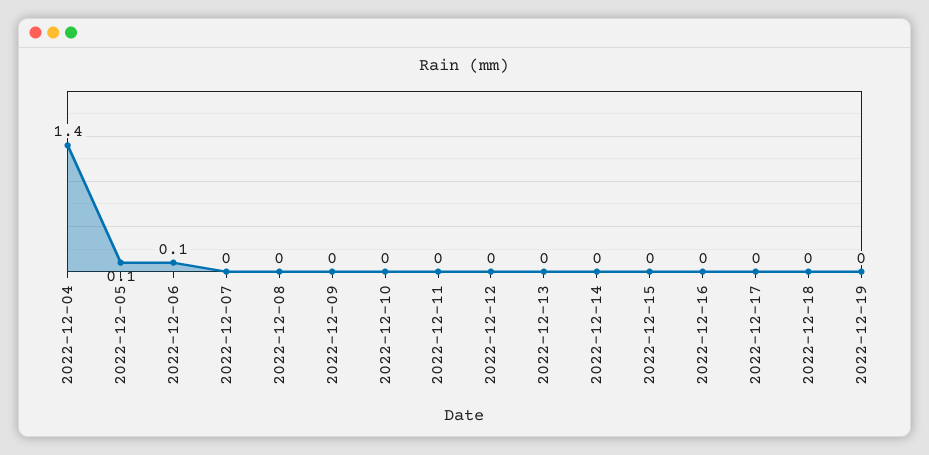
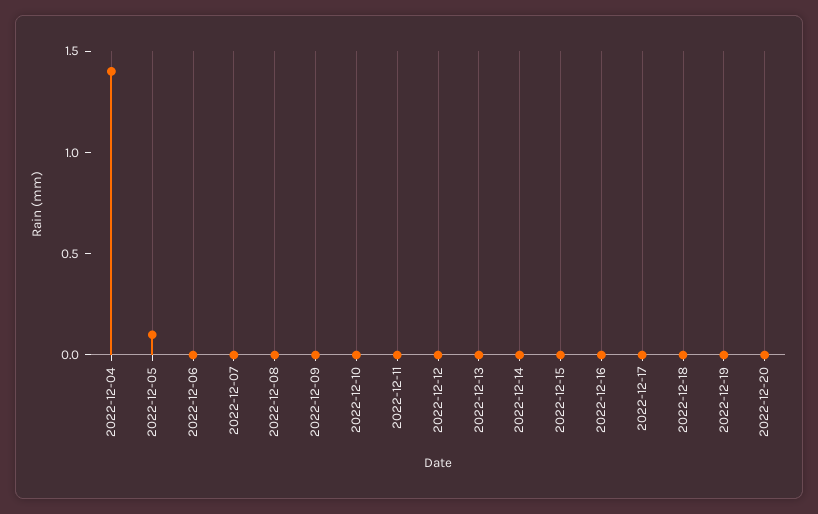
2022-12-06: 0.1 -> 0
2022-12-20: none -> 0

